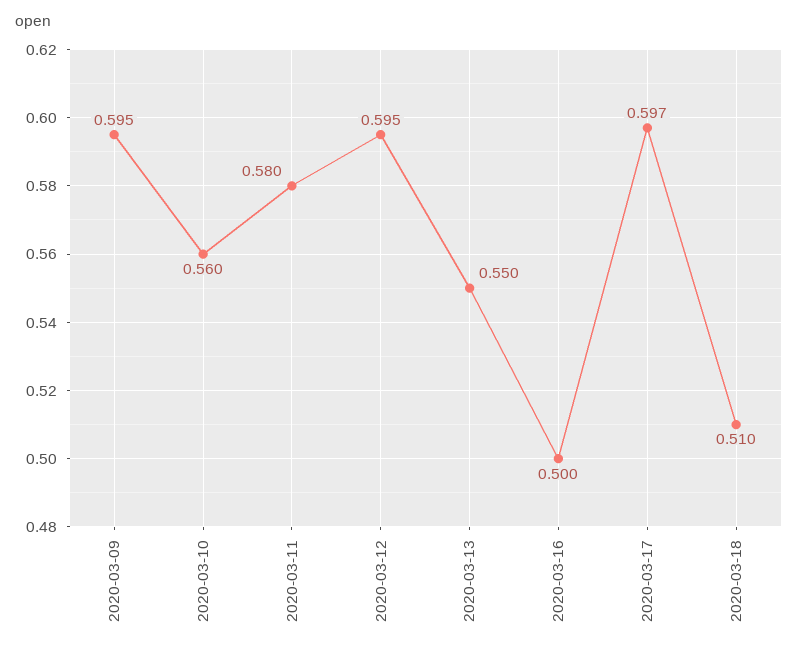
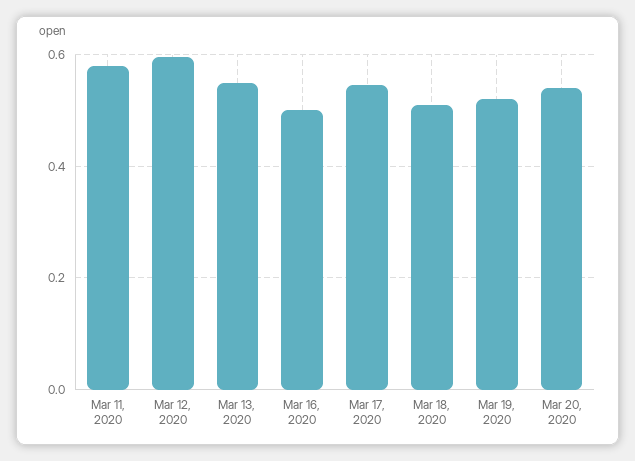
2020-03-09: 0.595 -> none
2020-03-10: 0.56 -> none
2020-03-17: 0.597 -> 0.54
Mar 19, 2020: none -> 0.52
Mar 20, 2020: none -> 0.54

